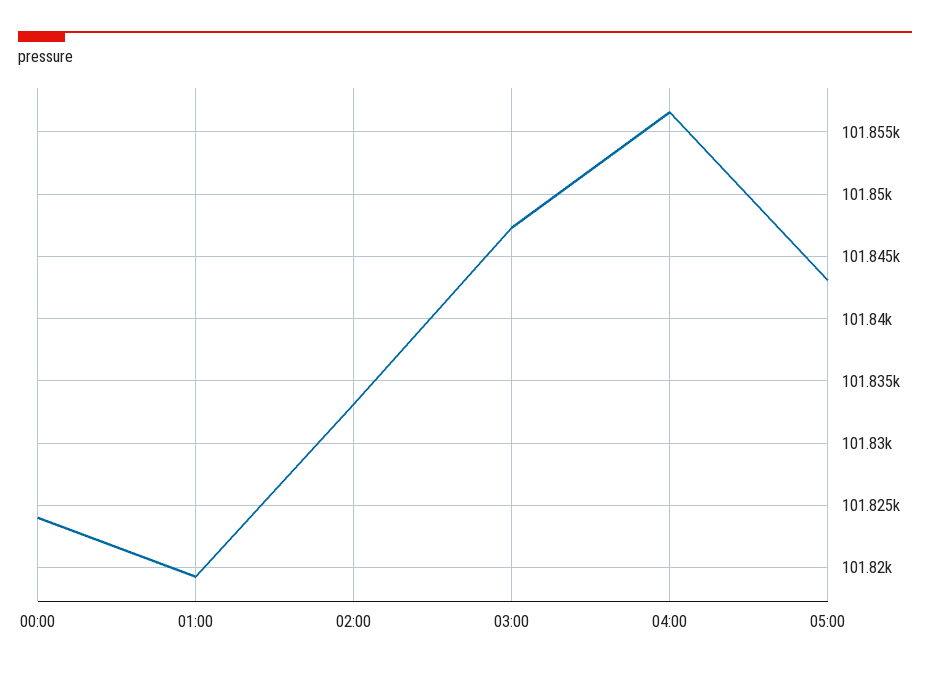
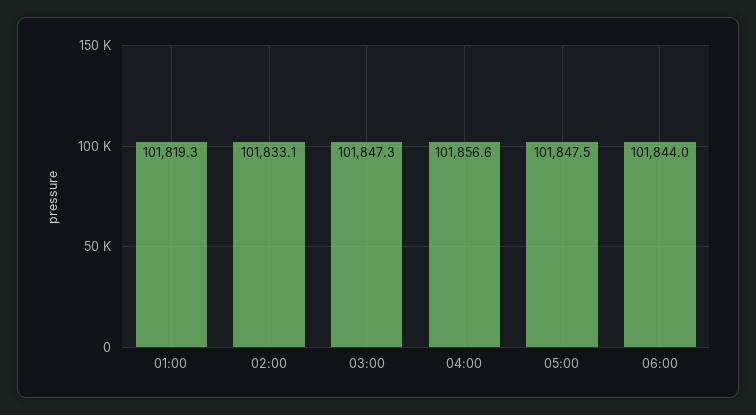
00:00: 101824 -> none
05:00: 101843 -> 101847.5
06:00: none -> 101844

